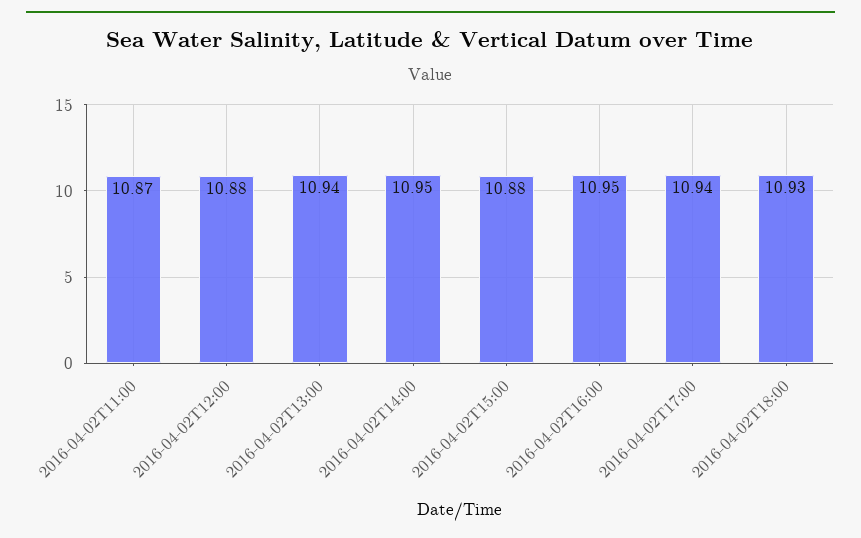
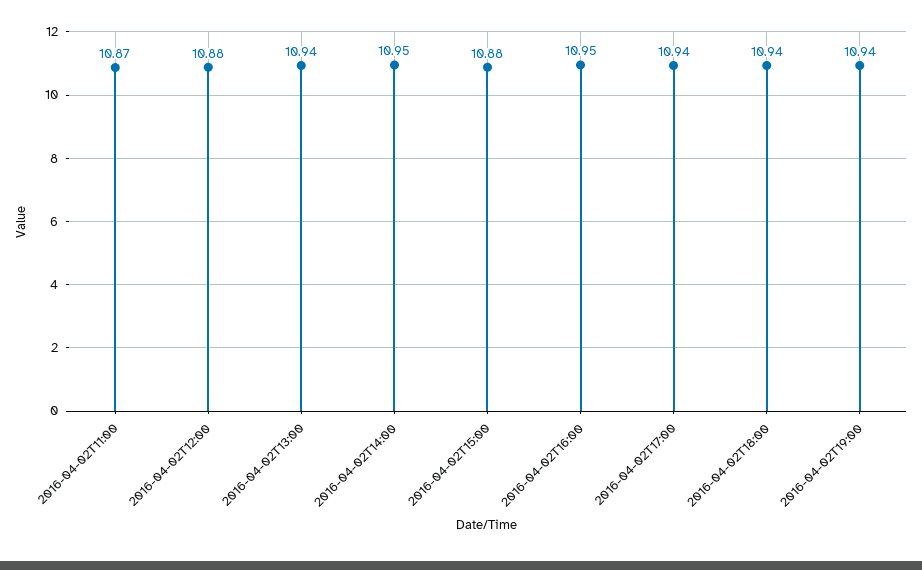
2016-04-02T18:00: 10.93 -> 10.94
2016-04-02T19:00: none -> 10.94

